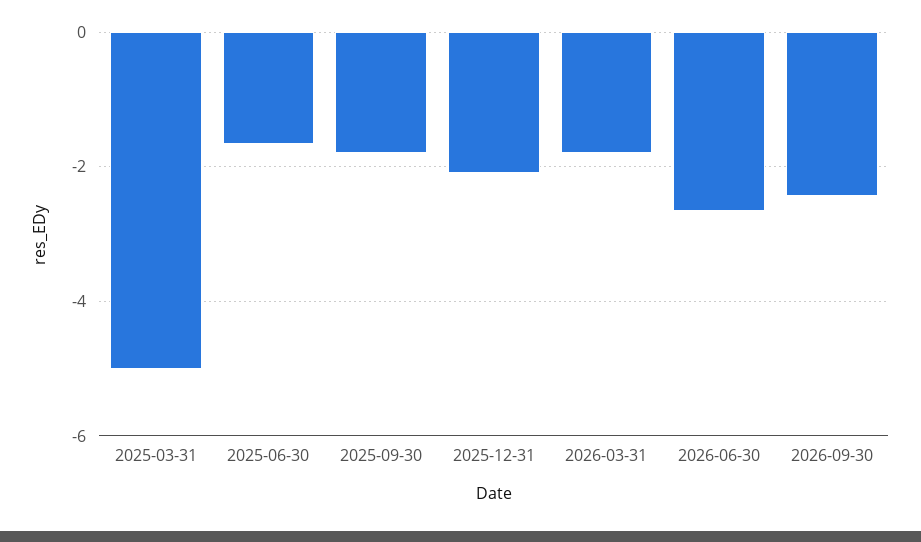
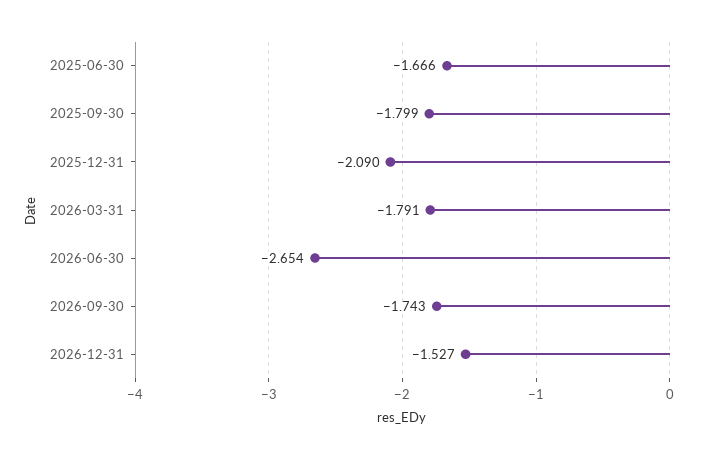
2025-03-31: -5 -> none
2026-09-30: -2.4 -> -1.743
2026-12-31: none -> -1.527

